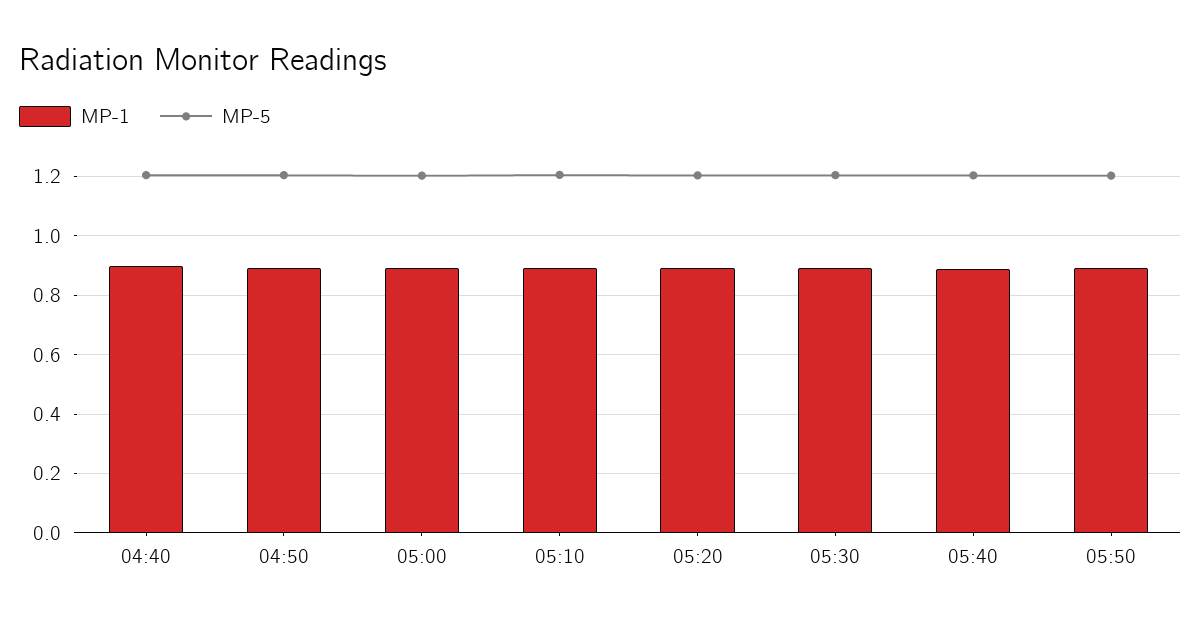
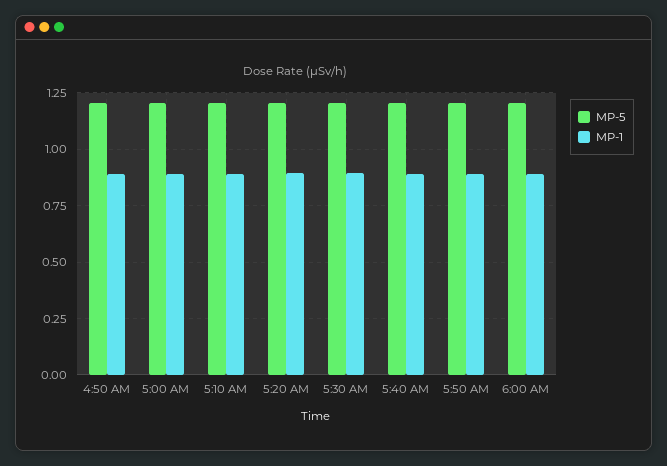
MP-1, 04:40: 0.9 -> none
MP-5, 04:40: 1.2 -> none
MP-5, 6:00 AM: none -> 1.2
MP-1, 6:00 AM: none -> 0.9

